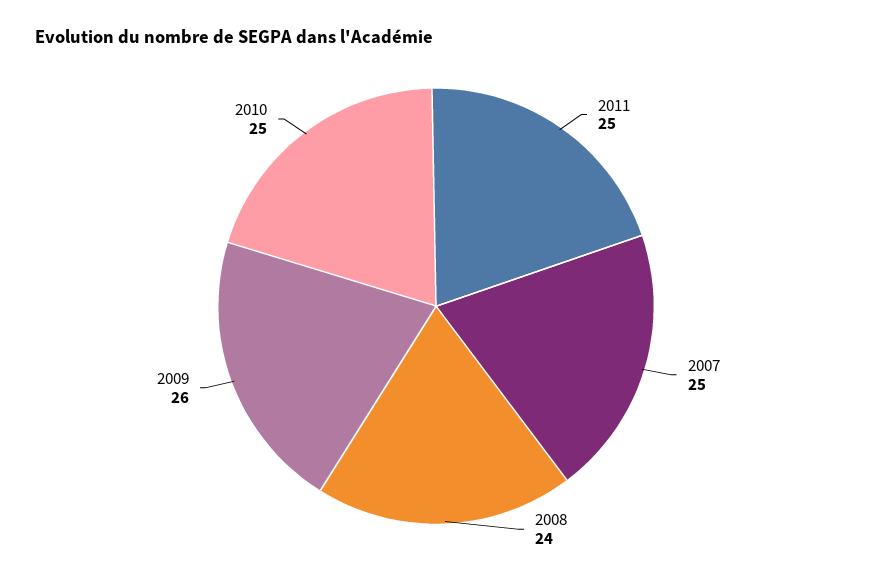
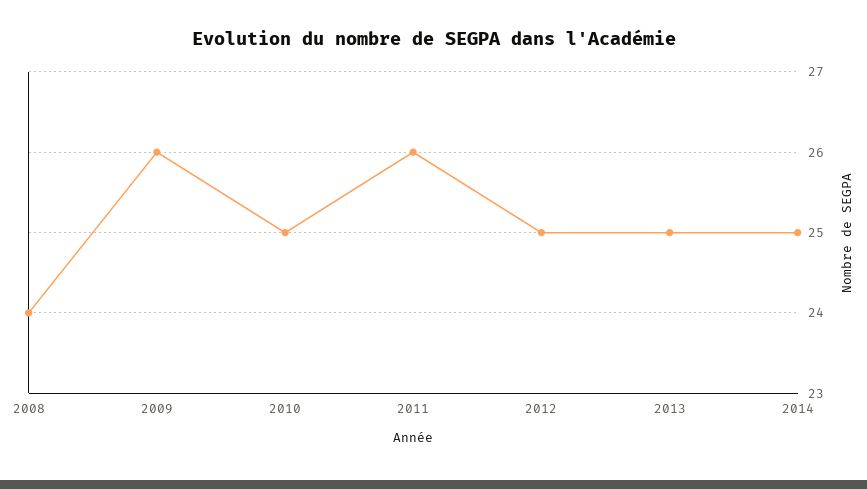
2011: 25 -> 26
2007: 25 -> none
2012: none -> 25
2013: none -> 25
2014: none -> 25

